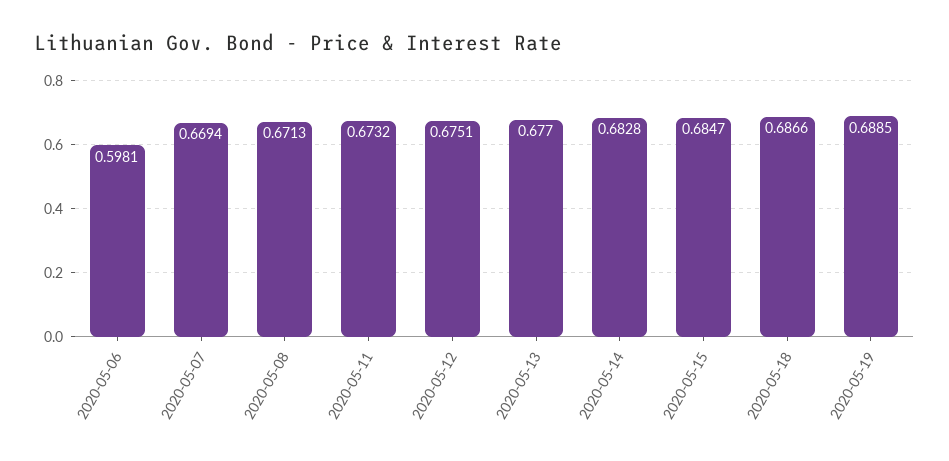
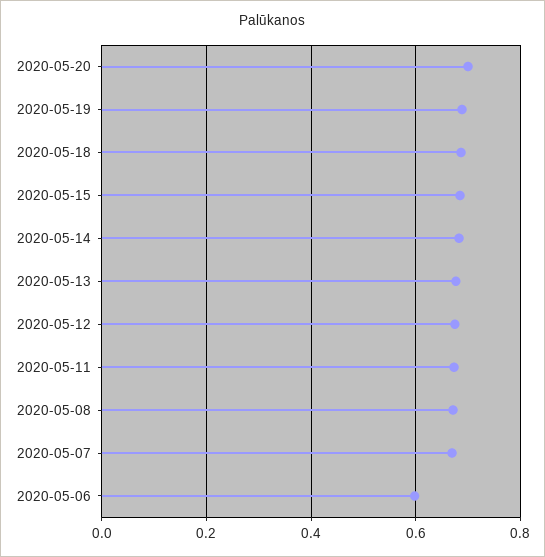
2020-05-20: none -> 0.7

